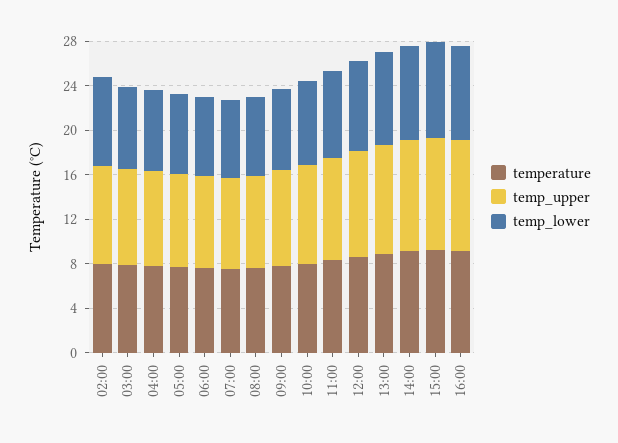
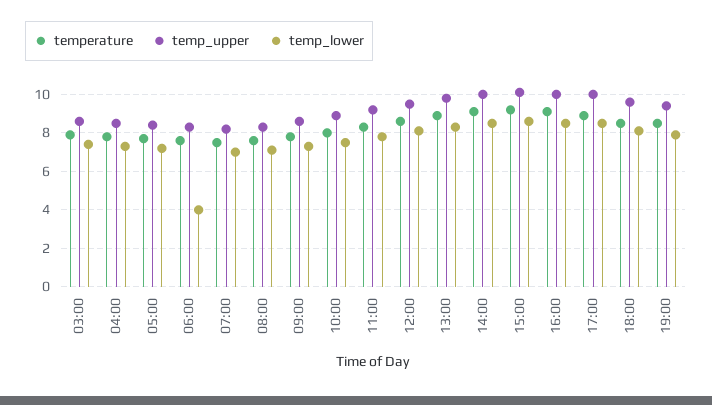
temperature, 02:00: 8 -> none
temp_upper, 02:00: 9 -> none
temp_lower, 02:00: 8 -> none
temp_lower, 06:00: 7 -> 4
temperature, 17:00: none -> 9
temp_upper, 17:00: none -> 10
temp_lower, 17:00: none -> 8.5
temperature, 18:00: none -> 8.5
temp_upper, 18:00: none -> 9.5
temp_lower, 18:00: none -> 8
temperature, 19:00: none -> 8.5
temp_upper, 19:00: none -> 9.5
temp_lower, 19:00: none -> 8

